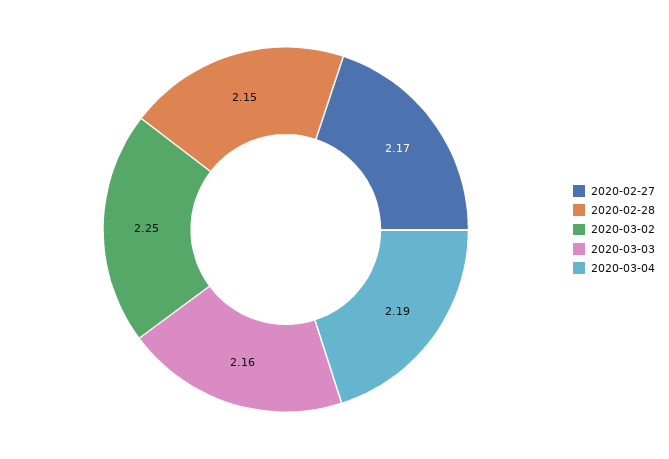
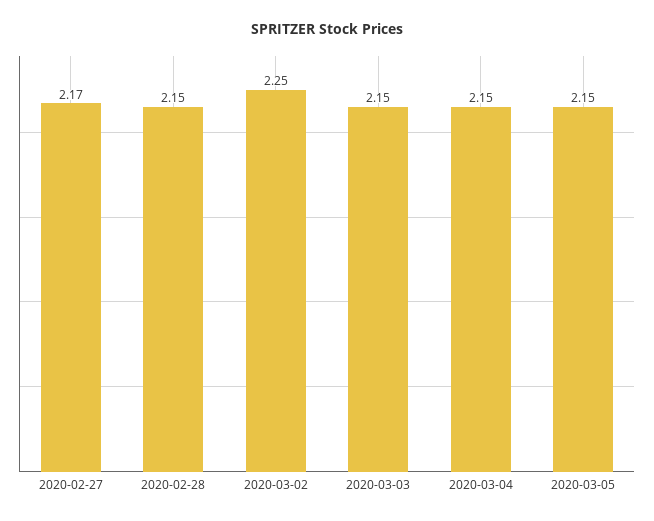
2020-03-03: 2.16 -> 2.15
2020-03-04: 2.19 -> 2.15
2020-03-05: none -> 2.15

